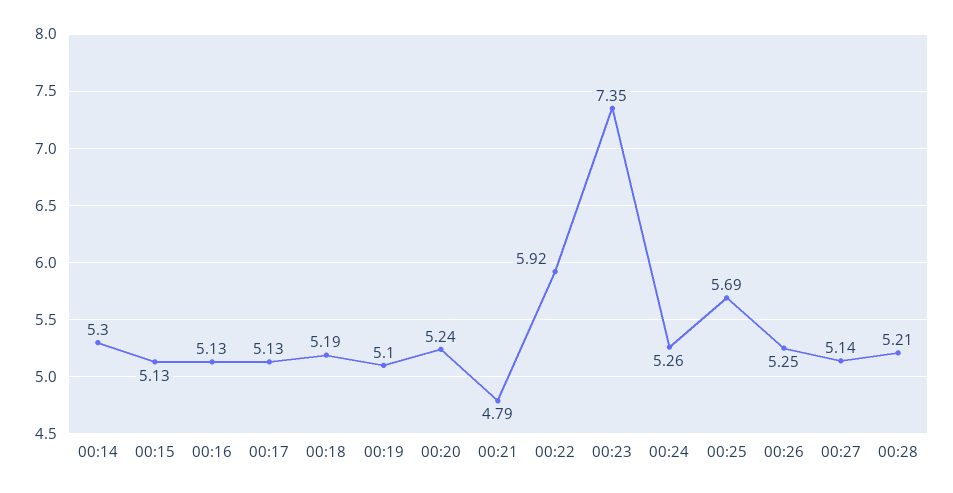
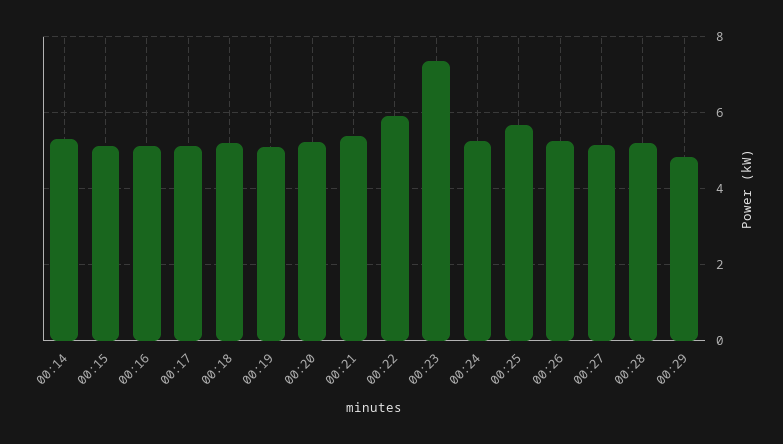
00:21: 4.79 -> 5.4
00:29: none -> 4.8

